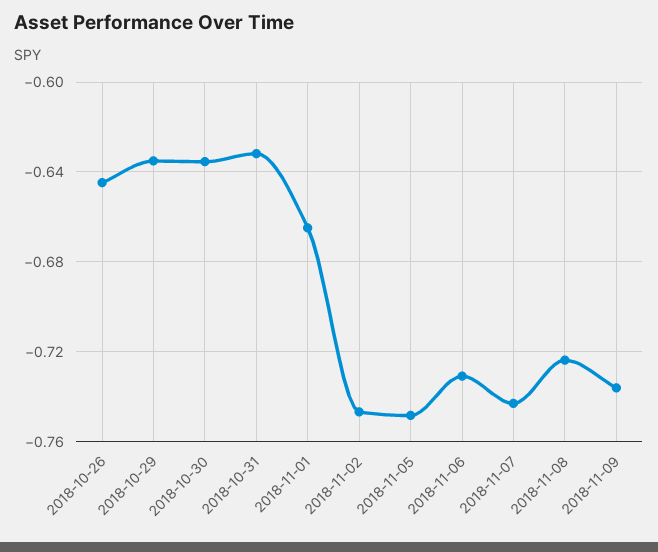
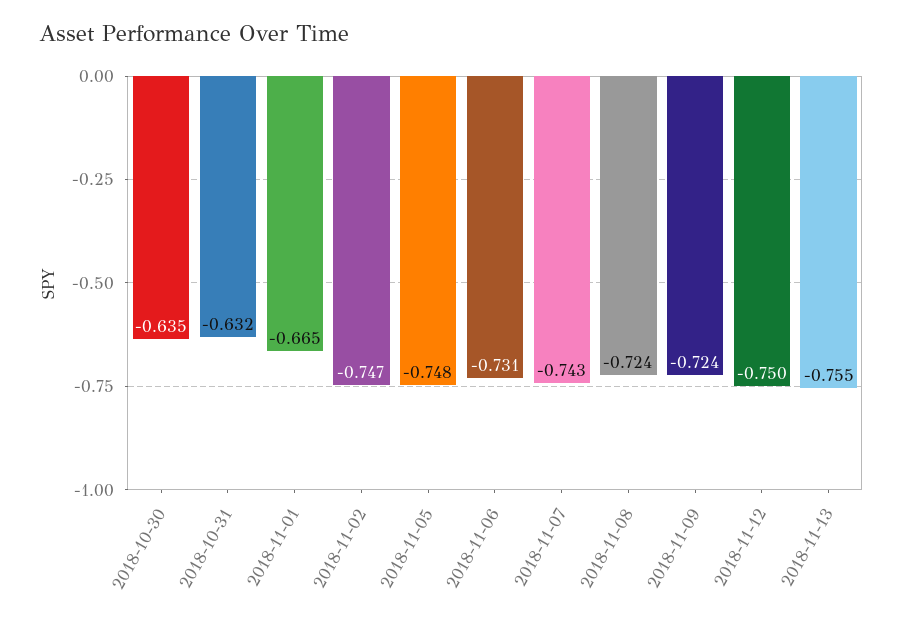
2018-10-26: -0.645 -> none
2018-10-29: -0.635 -> none
2018-11-09: -0.735 -> -0.724
2018-11-12: none -> -0.75
2018-11-13: none -> -0.755

